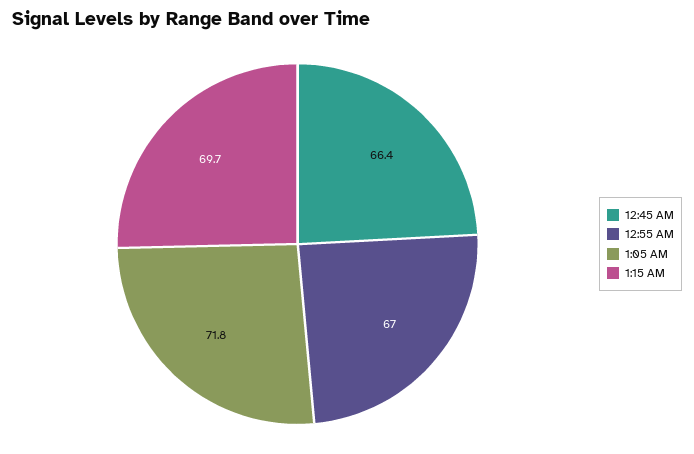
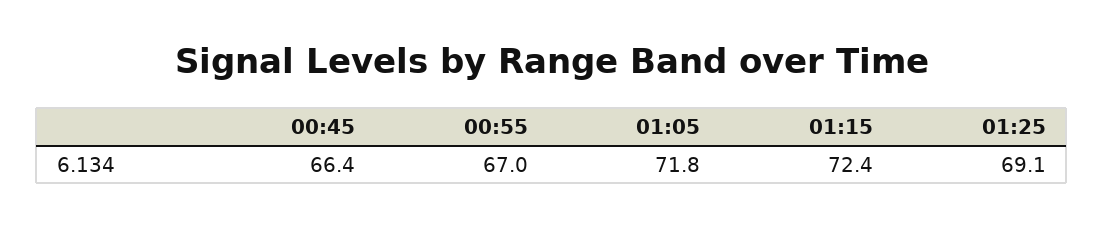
1:15 AM: 69.7 -> 72.4
01:25: none -> 69.1

